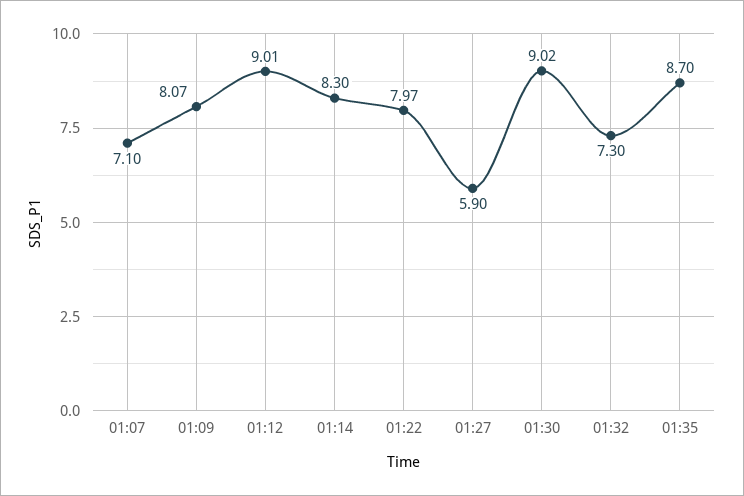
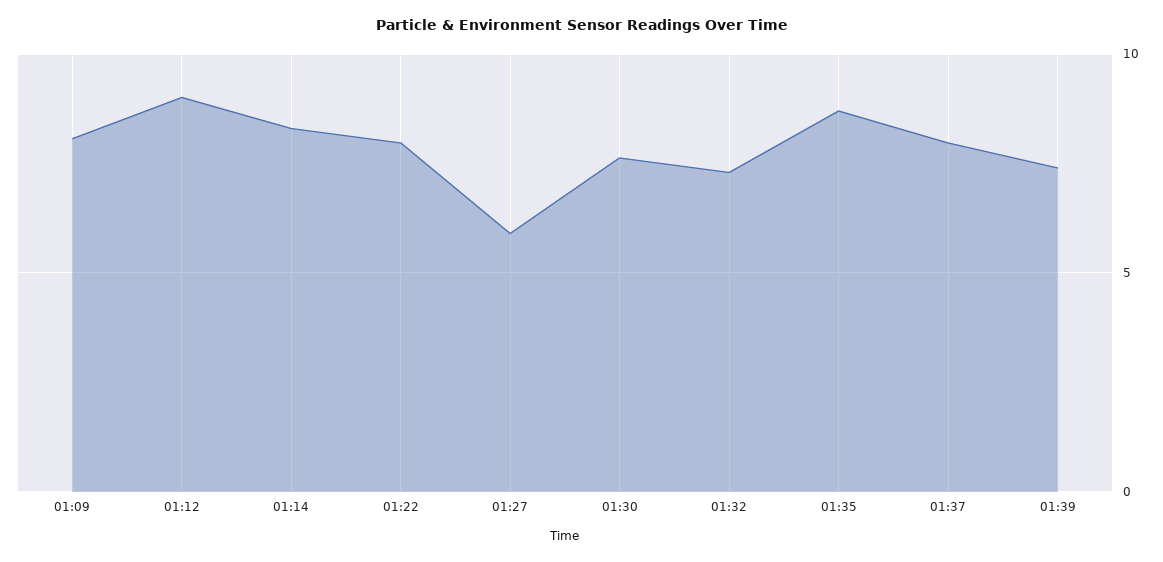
01:07: 7.1 -> none
01:30: 9.02 -> 7.5
01:37: none -> 8
01:39: none -> 7.5

